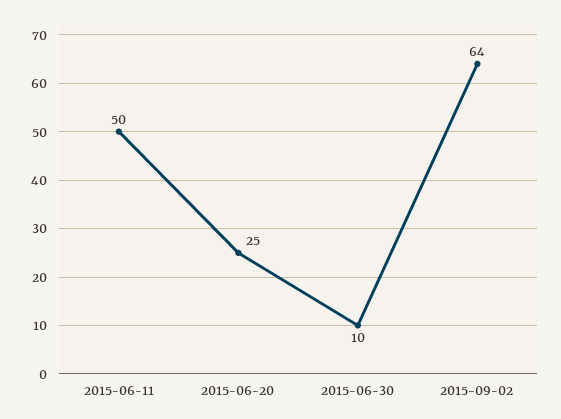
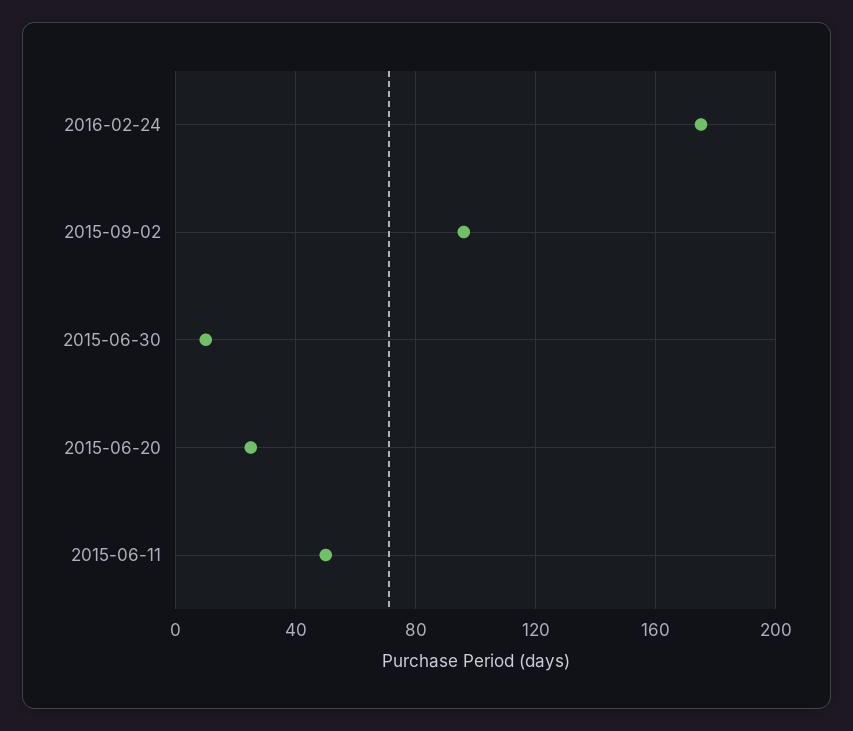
2015-09-02: 64 -> 95
2016-02-24: none -> 175

